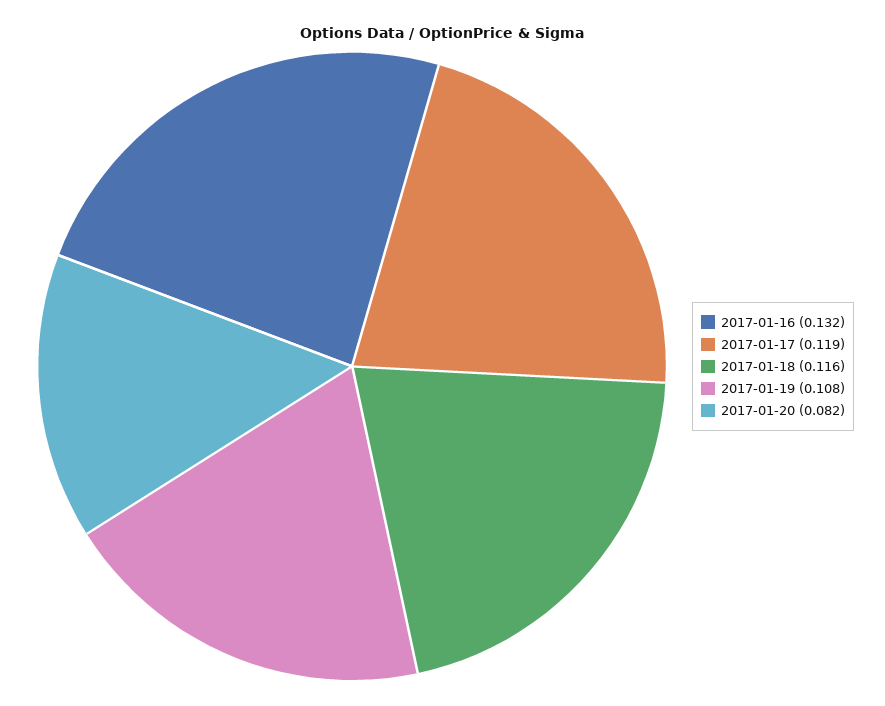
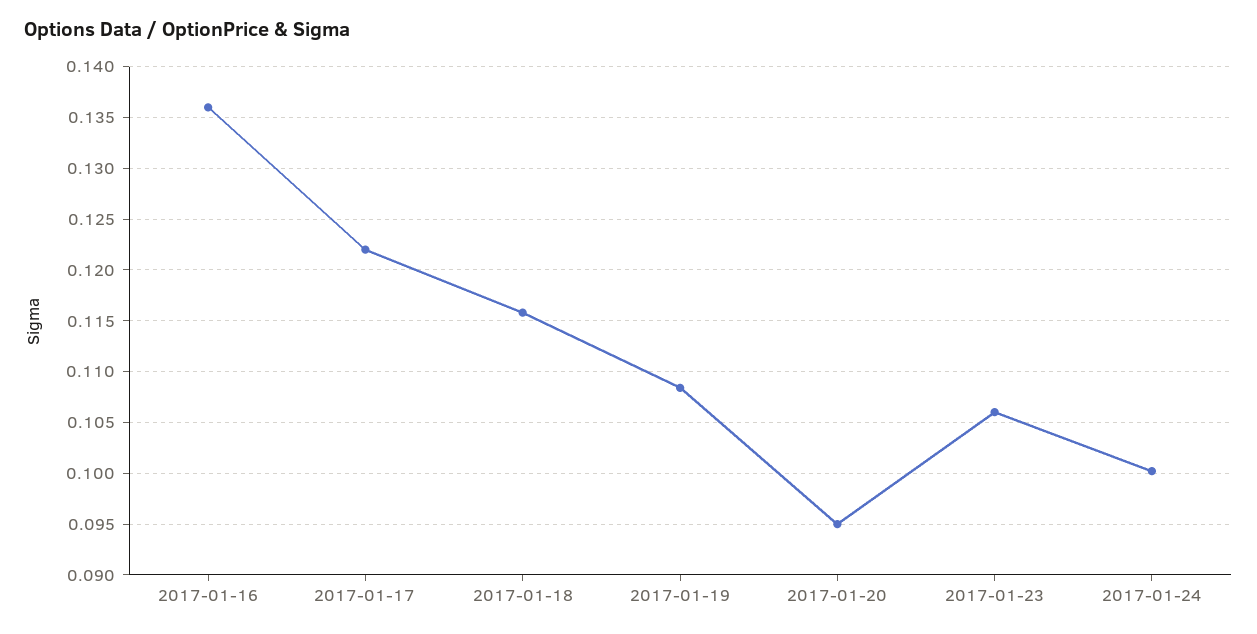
2017-01-16: 0.132 -> 0.136
2017-01-17: 0.119 -> 0.122
2017-01-20: 0.082 -> 0.095
2017-01-23: none -> 0.106
2017-01-24: none -> 0.1

